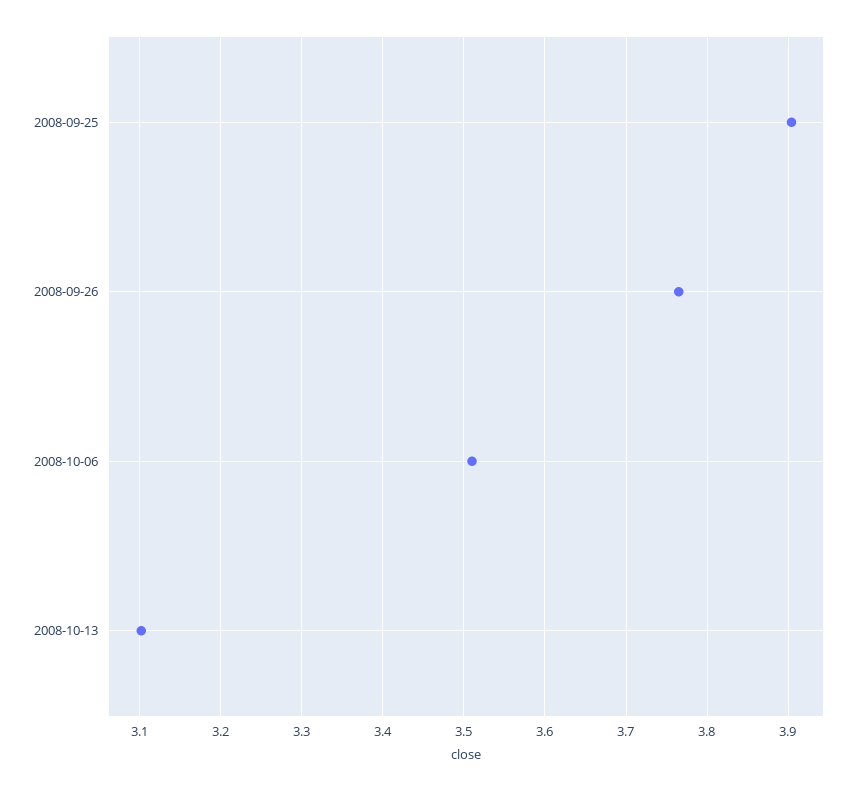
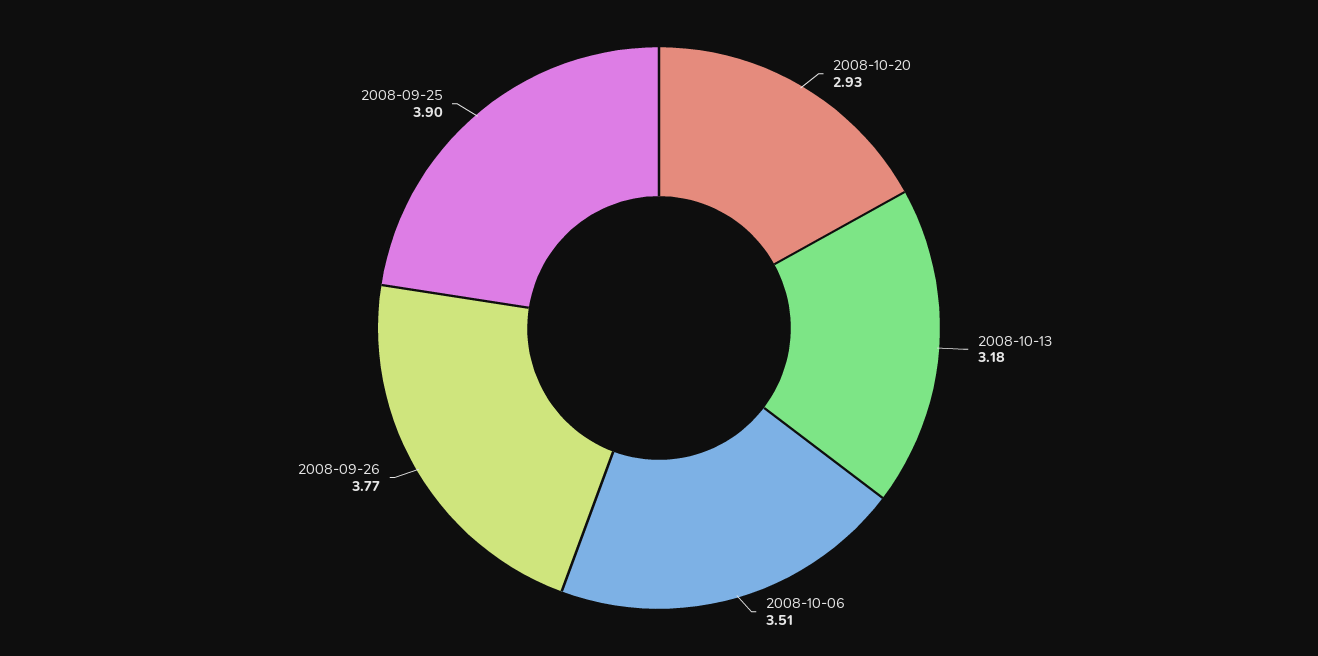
2008-10-13: 3.1 -> 3.18
2008-10-20: none -> 2.93

